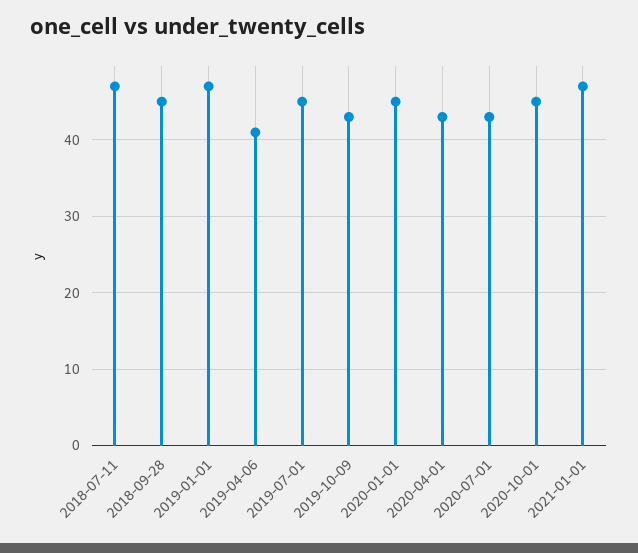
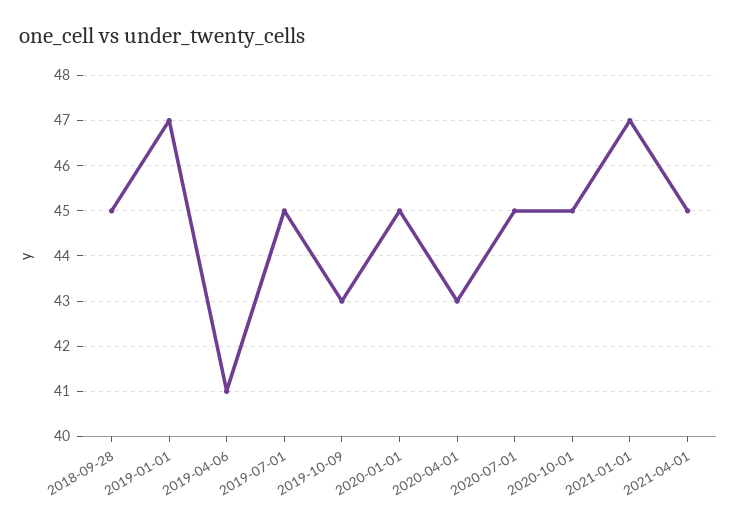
2018-07-11: 47 -> none
2020-07-01: 43 -> 45
2021-04-01: none -> 45

